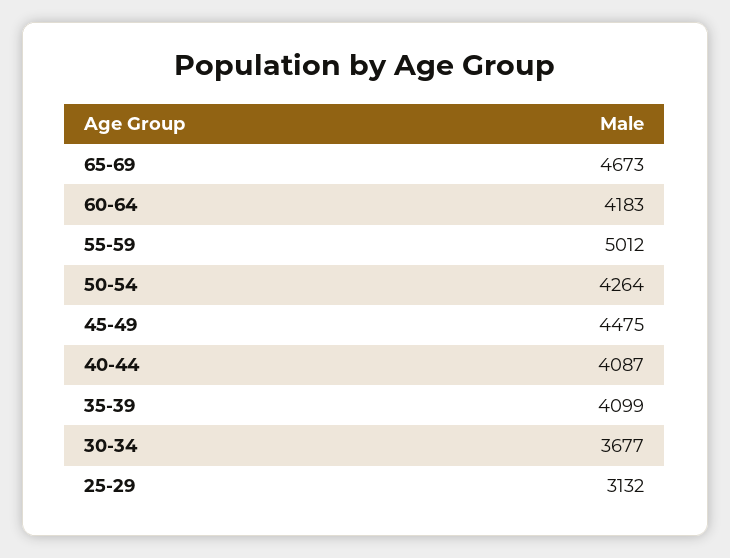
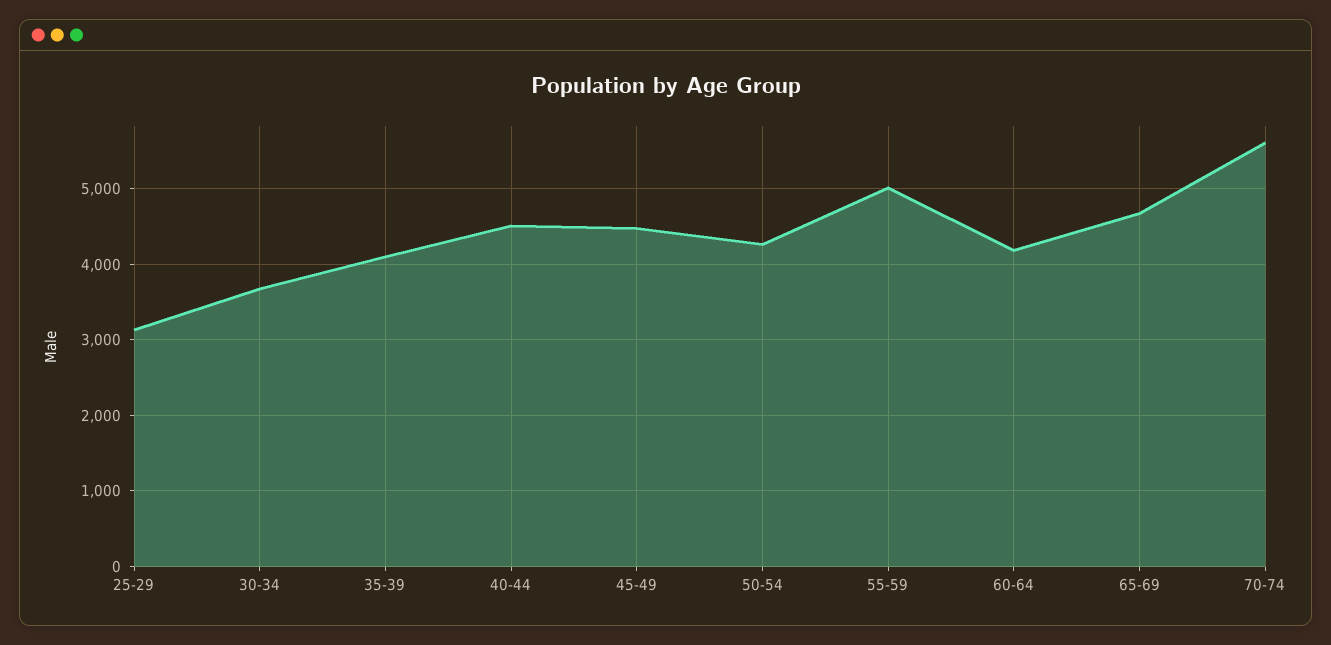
40-44: 4087 -> 4500
70-74: none -> 5600

